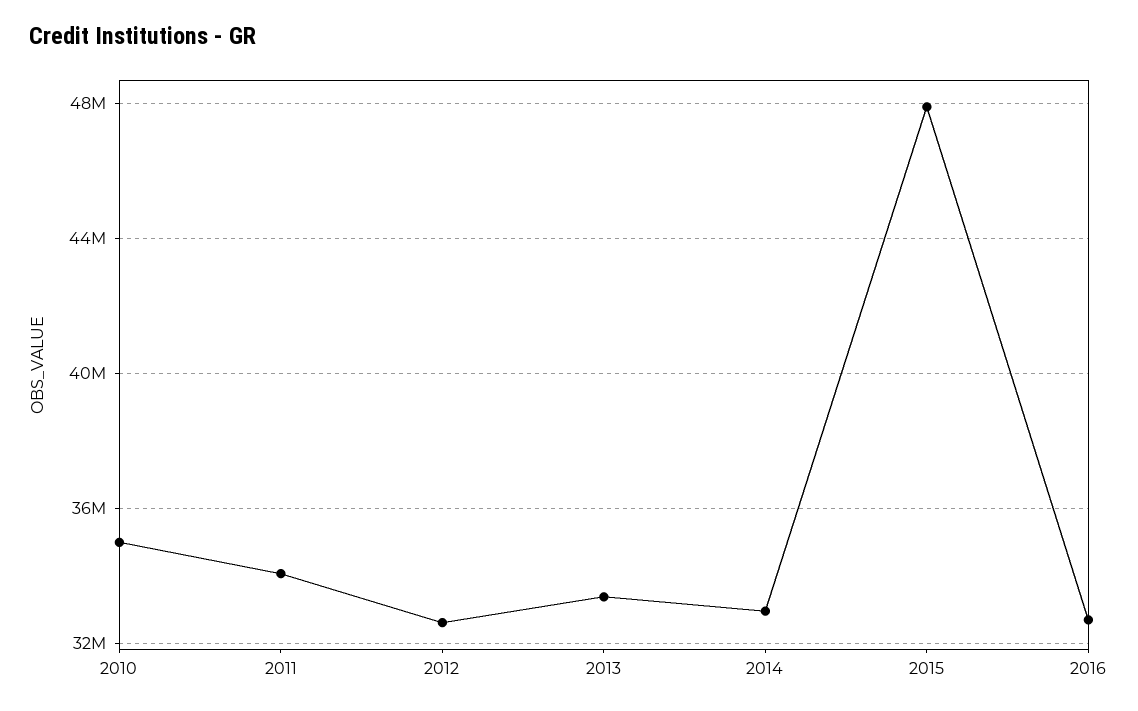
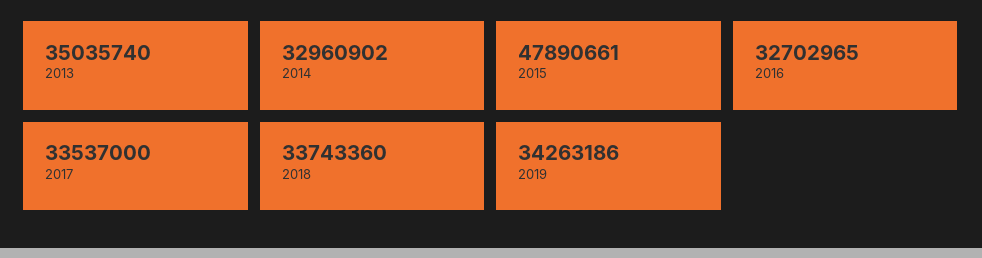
2010: 35000000 -> none
2011: 34000000 -> none
2012: 32500000 -> none
2013: 33500000 -> 35035740
2017: none -> 33537000
2018: none -> 33743360
2019: none -> 34263186

